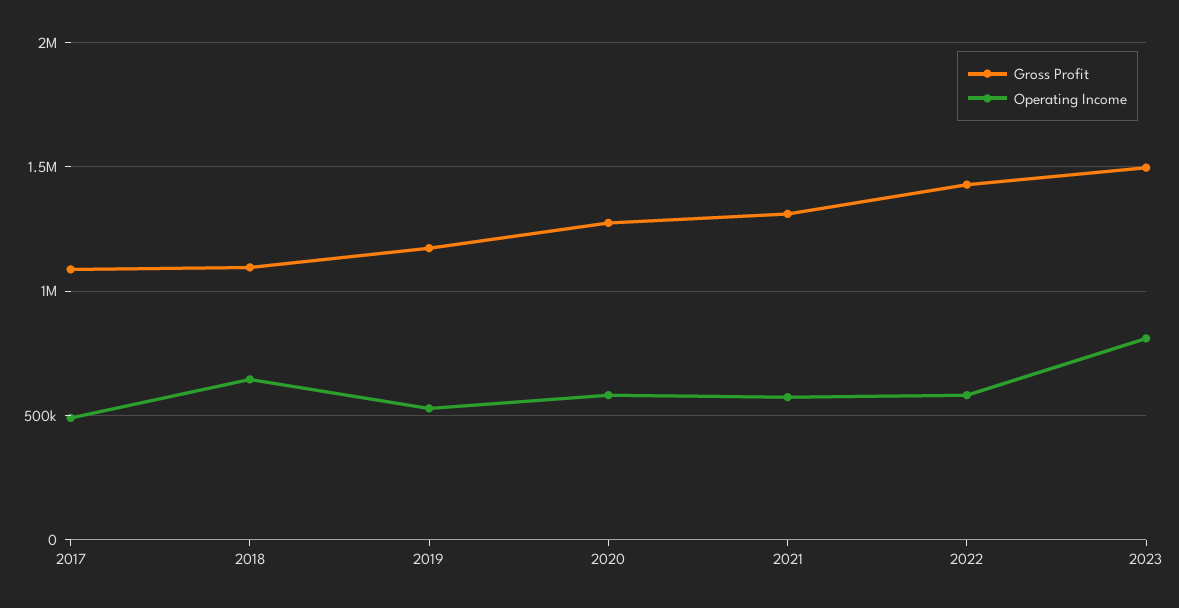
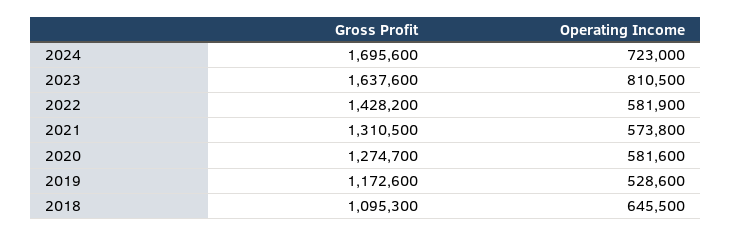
Gross Profit, 2017: 1100000 -> none
Operating Income, 2017: 500000 -> none
Gross Profit, 2023: 1500000 -> 1637600
Gross Profit, 2024: none -> 1695600
Operating Income, 2024: none -> 723000

